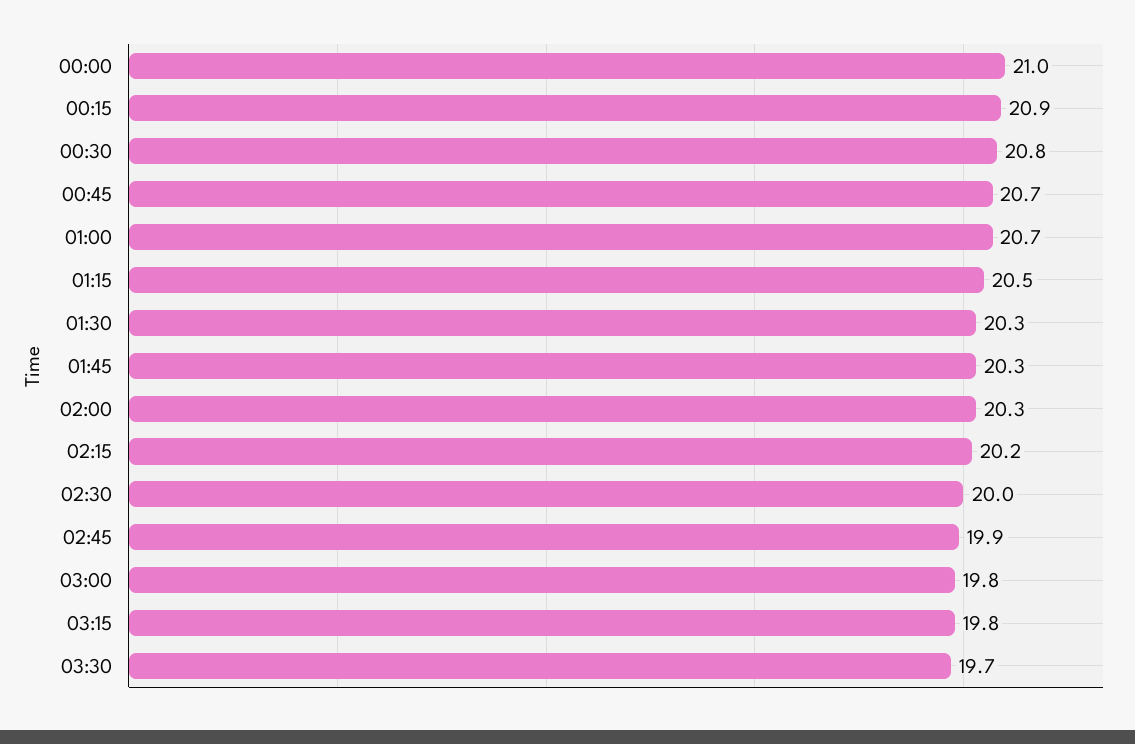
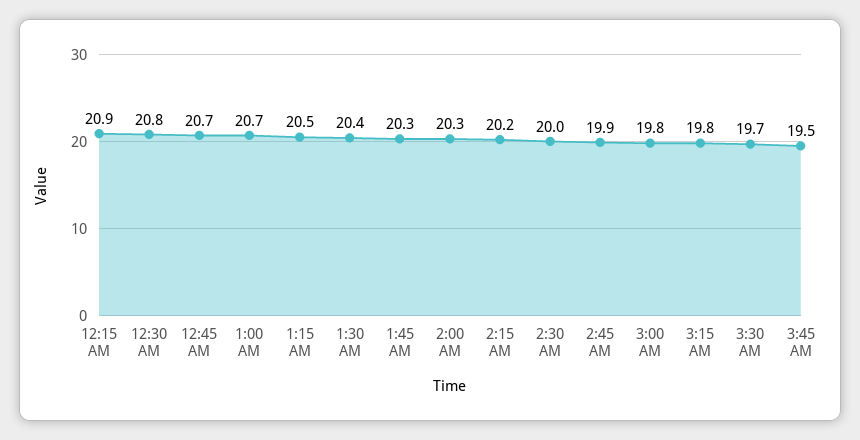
00:00: 21 -> none
01:30: 20.3 -> 20.4
3:45 AM: none -> 19.5

